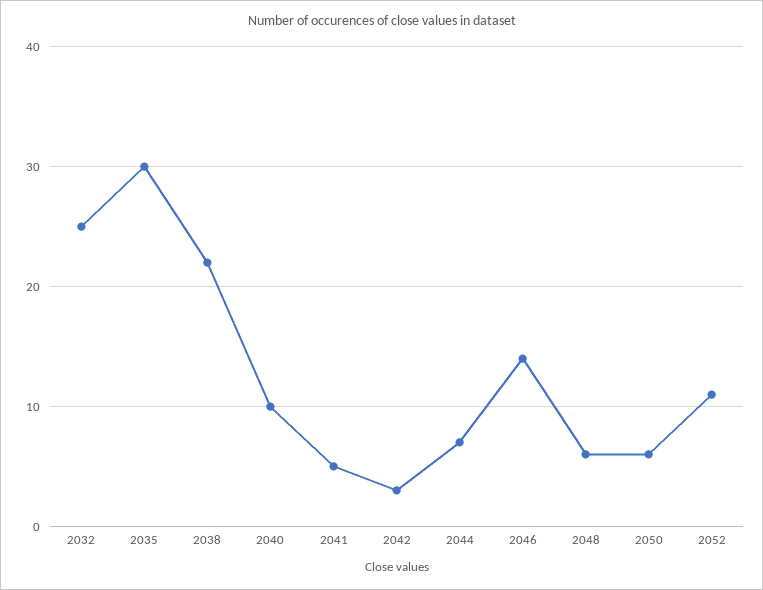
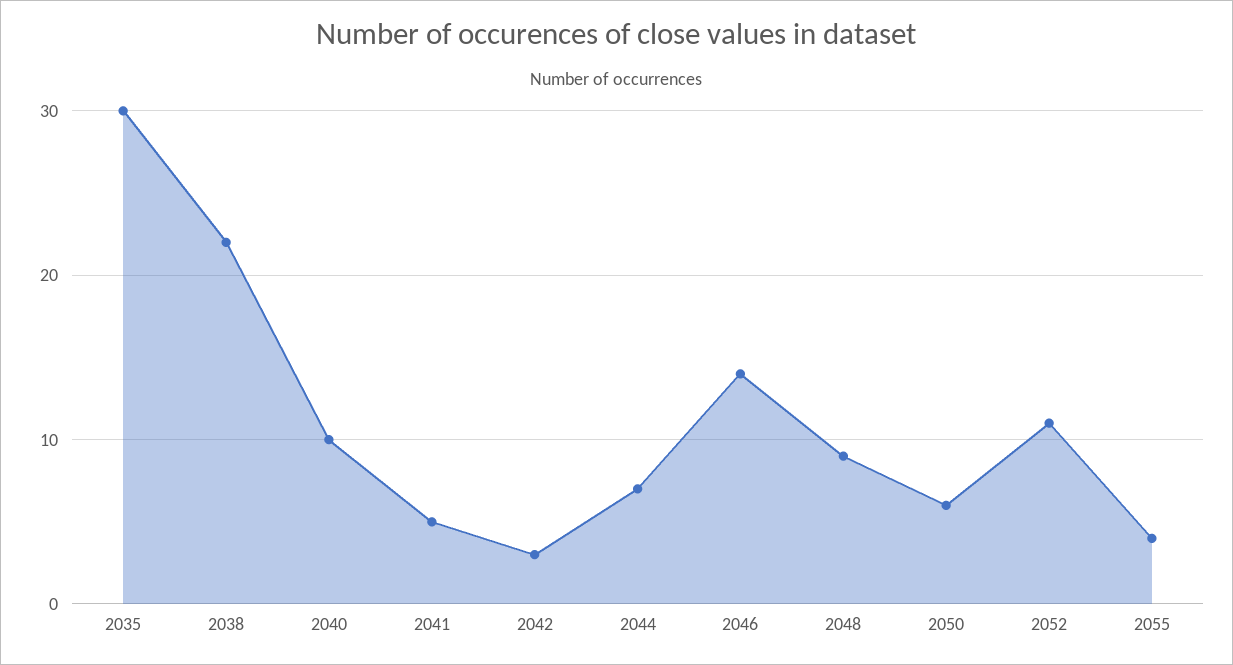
2032: 25 -> none
2048: 6 -> 9
2055: none -> 4

